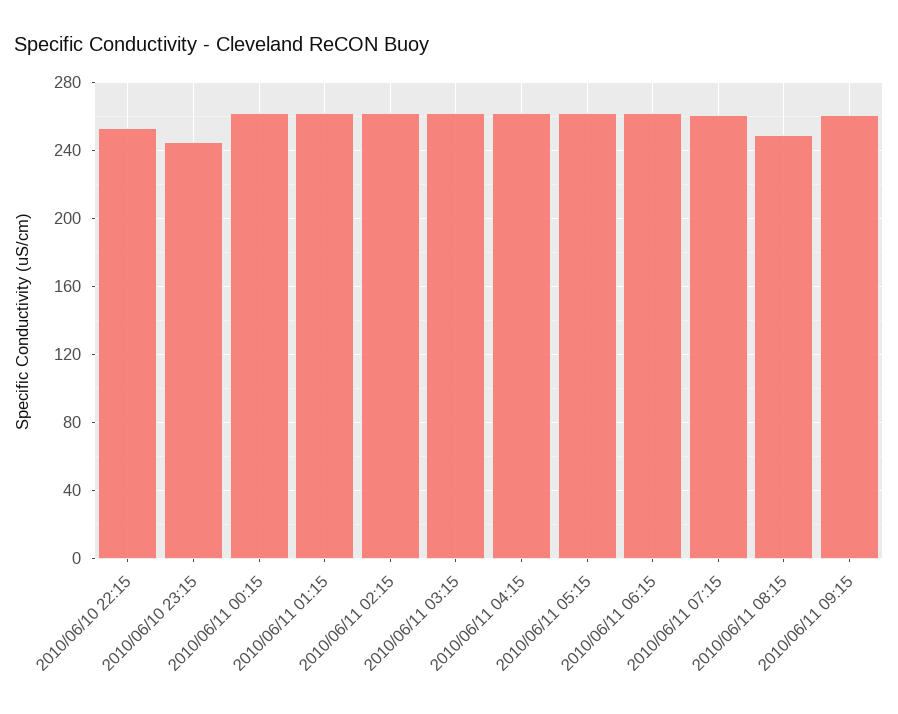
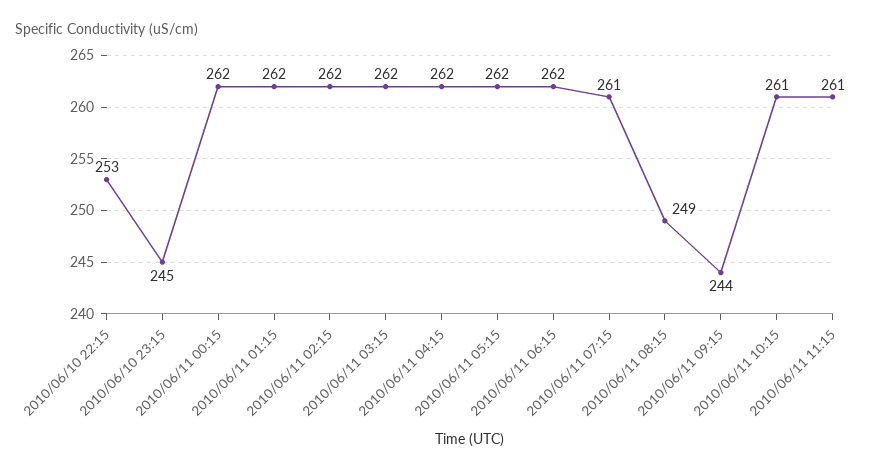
2010/06/11 09:15: 260 -> 244
2010/06/11 10:15: none -> 261
2010/06/11 11:15: none -> 261

